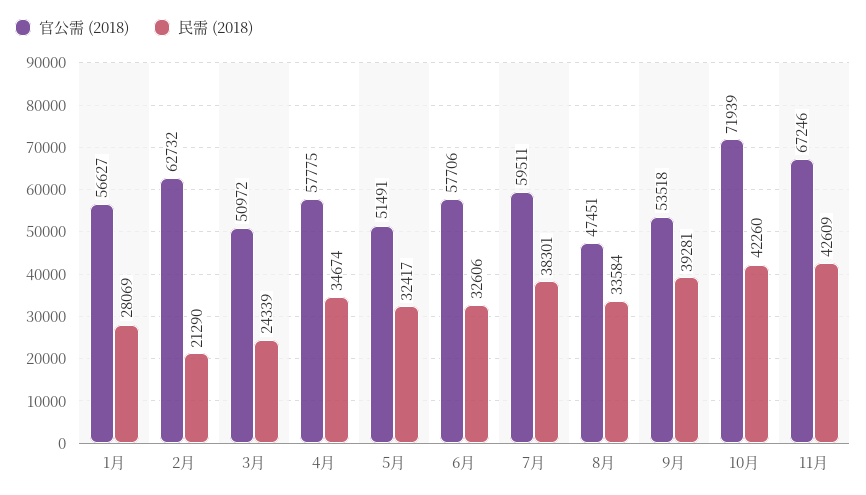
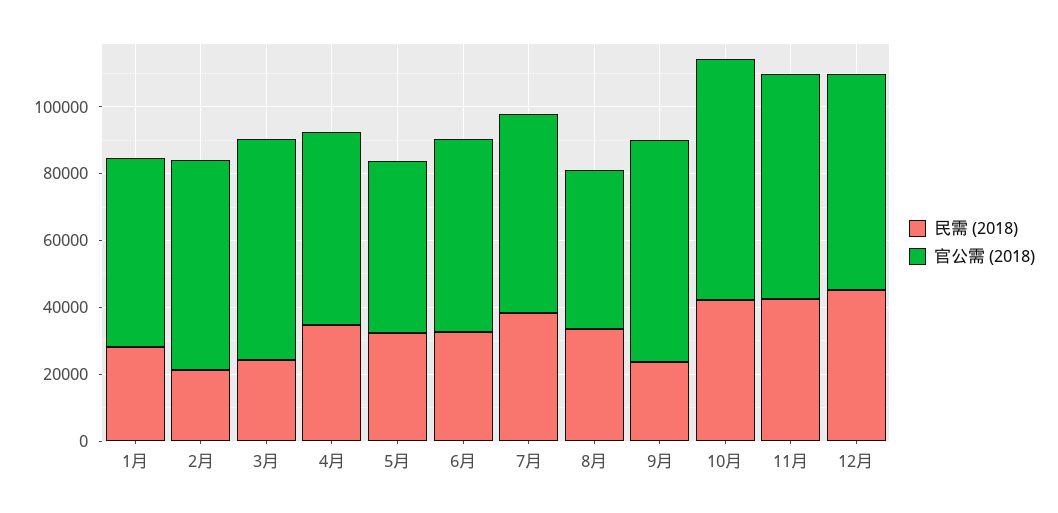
官公需 (2018), 3月: 50972 -> 65000
官公需 (2018), 9月: 53518 -> 65000
民需 (2018), 9月: 39281 -> 25000
民需 (2018), 12月: none -> 45000
官公需 (2018), 12月: none -> 65000

